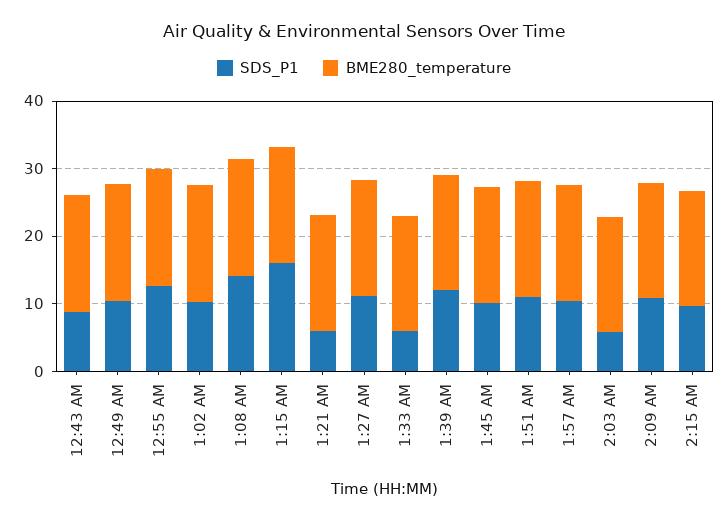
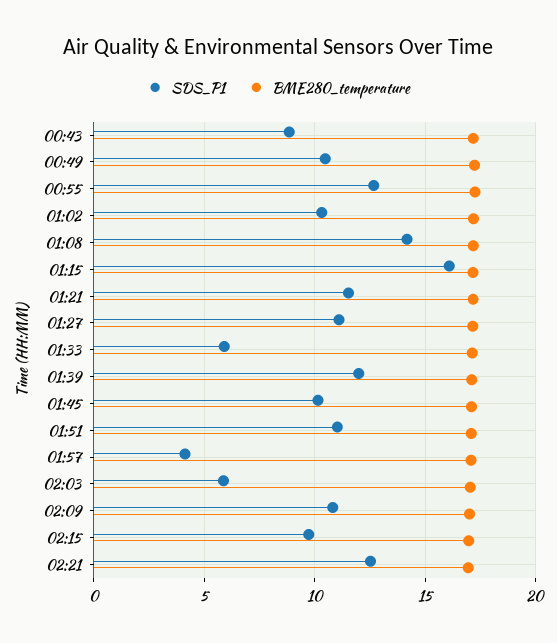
SDS_P1, 1:21 AM: 6 -> 11.5
SDS_P1, 1:57 AM: 10 -> 4
SDS_P1, 02:21: none -> 12.5
BME280_temperature, 02:21: none -> 17

